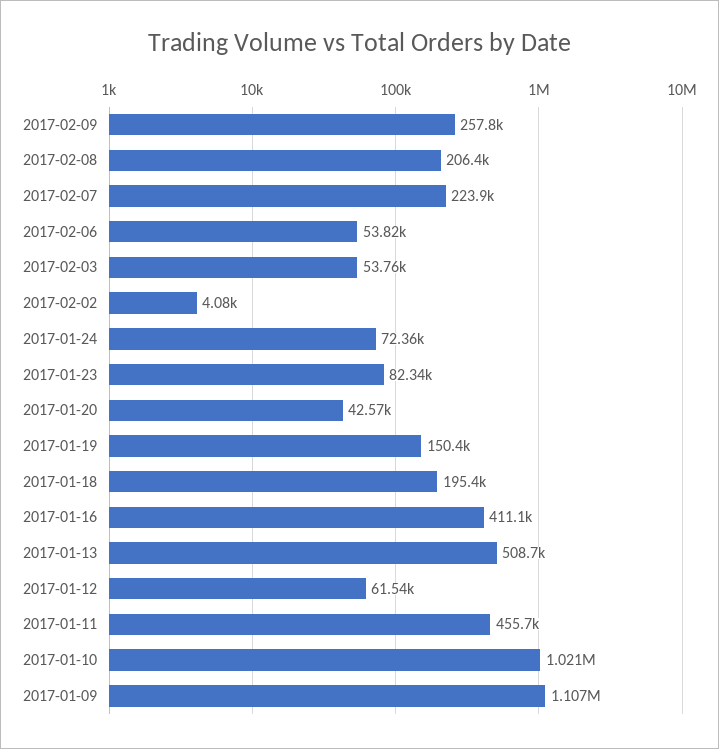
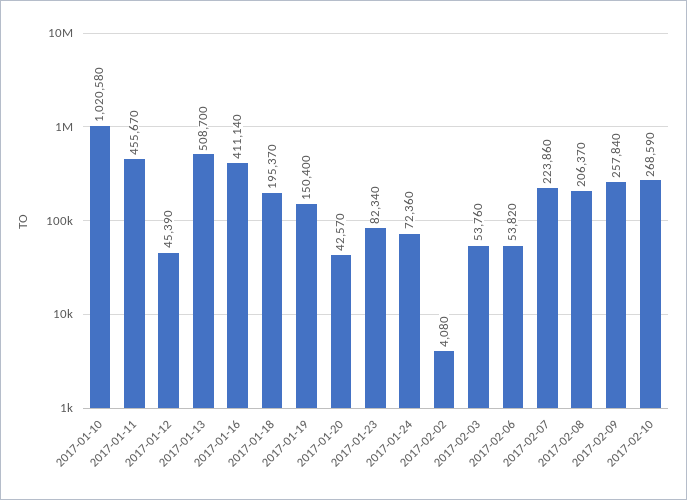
2017-01-12: 61540 -> 45390
2017-01-09: 1107000 -> none
2017-02-10: none -> 268590

